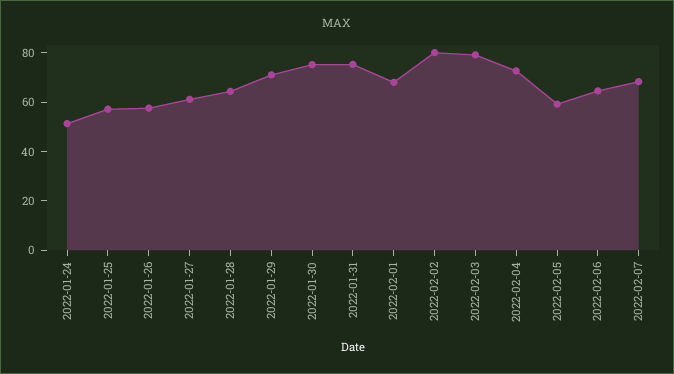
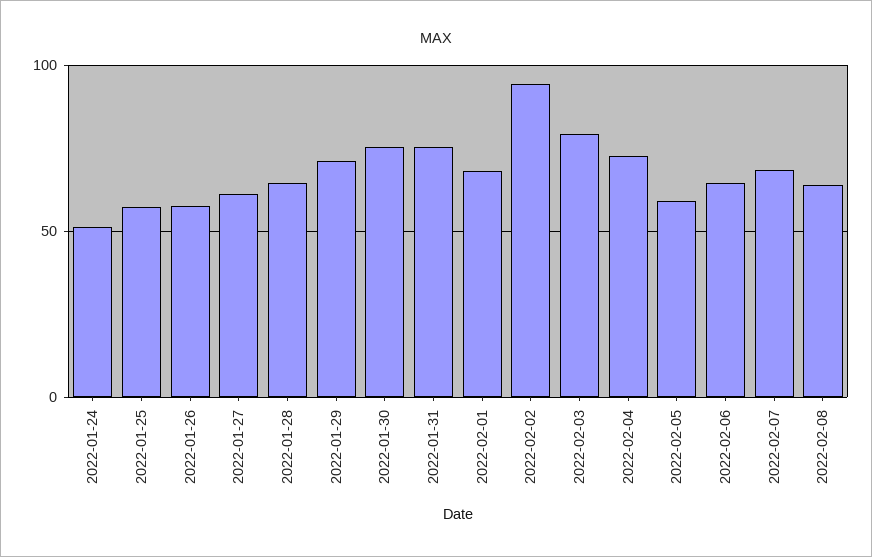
2022-02-02: 80 -> 95
2022-02-08: none -> 65

